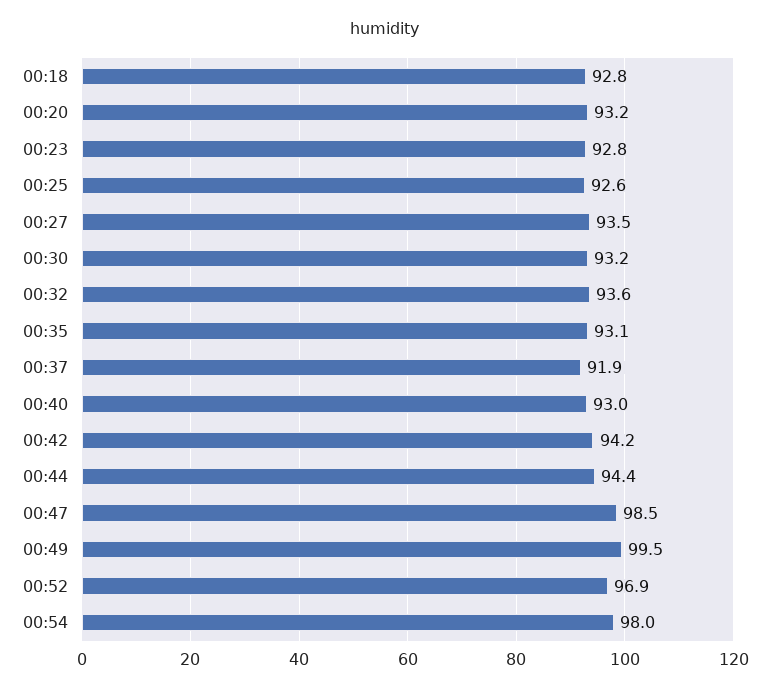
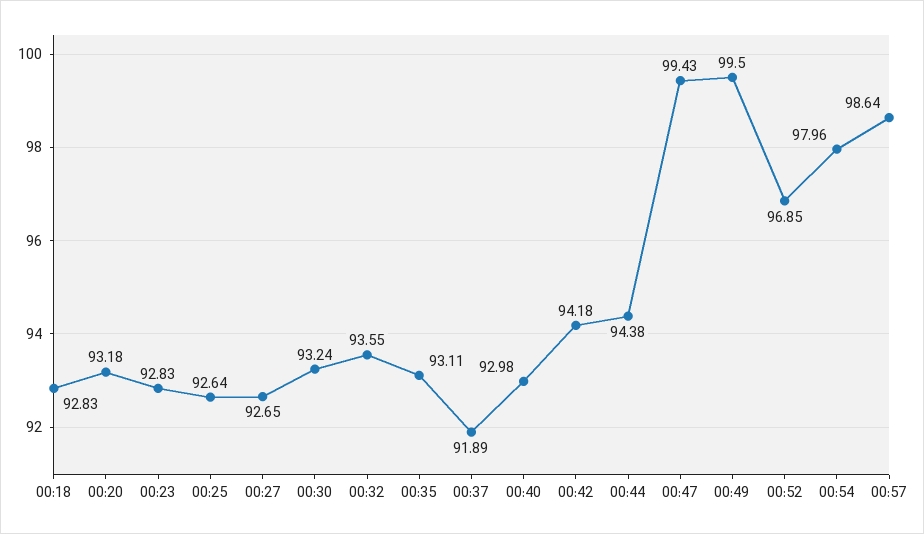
00:27: 93.5 -> 92.65
00:47: 98.5 -> 99.43
00:57: none -> 98.64

